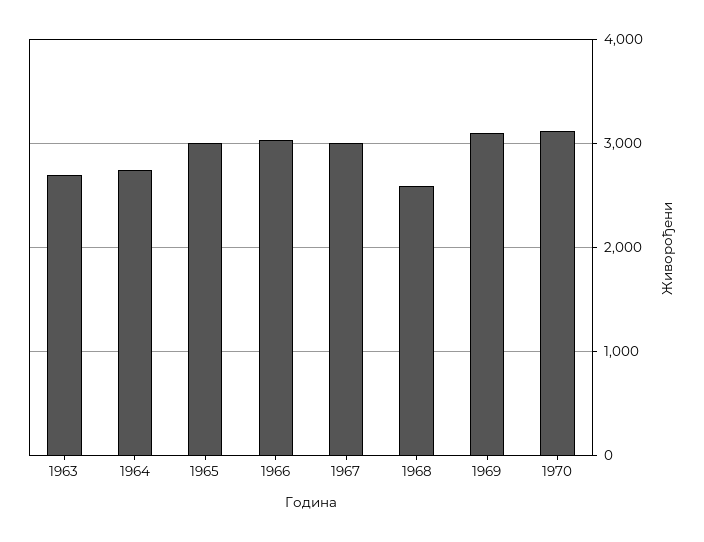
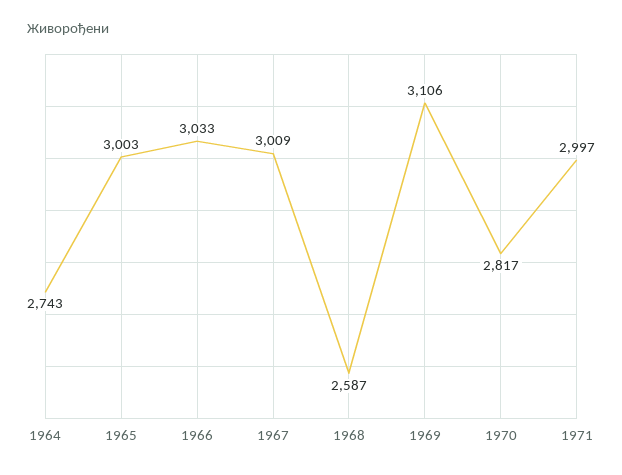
1963: 2700 -> none
1970: 3100 -> 2817
1971: none -> 2997

